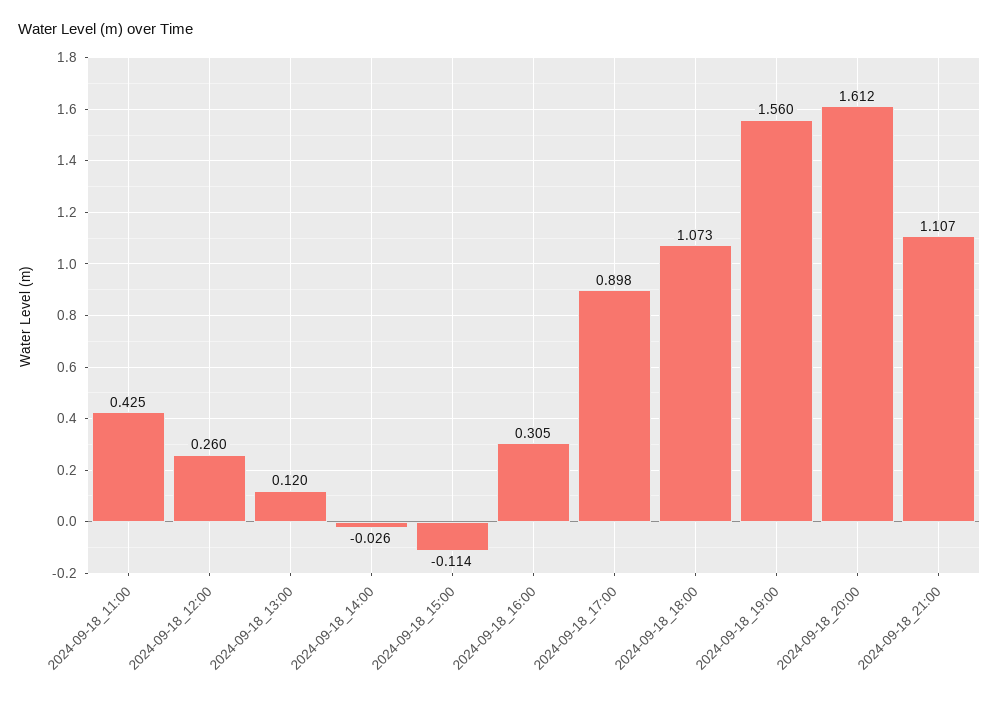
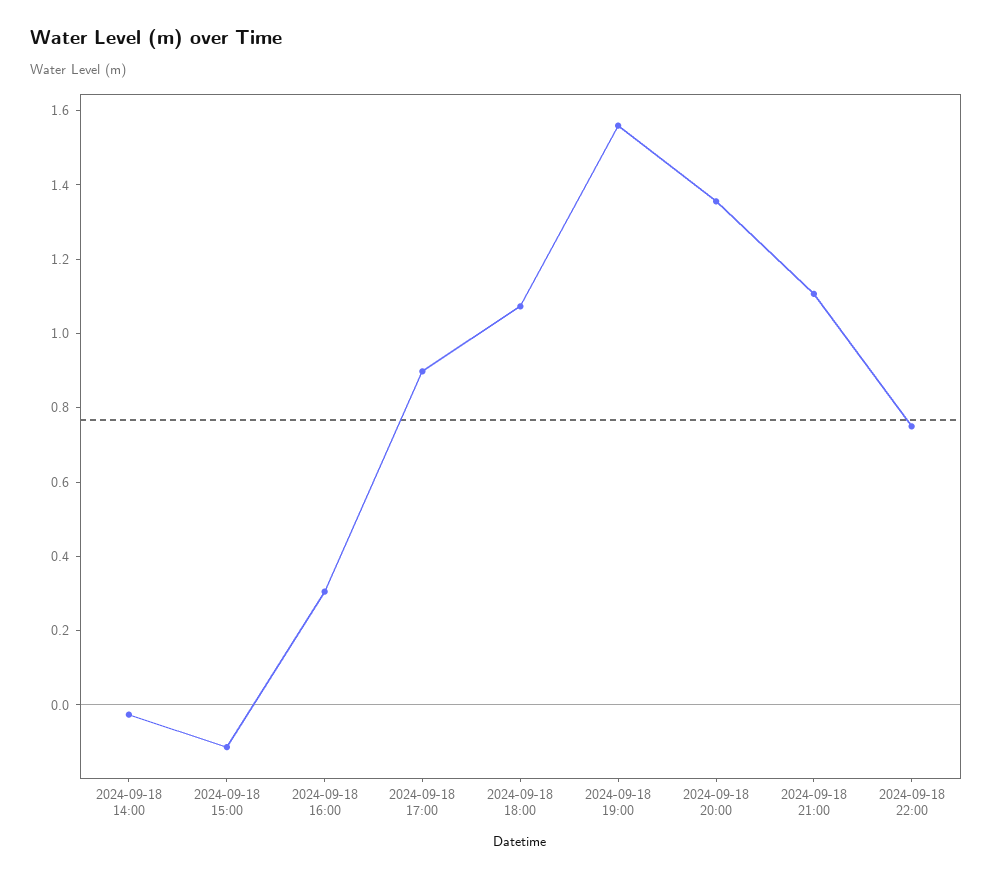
2024-09-18_11:00: 0.425 -> none
2024-09-18_12:00: 0.26 -> none
2024-09-18_13:00: 0.12 -> none
2024-09-18_20:00: 1.612 -> 1.35
2024-09-18 22:00: none -> 0.75

